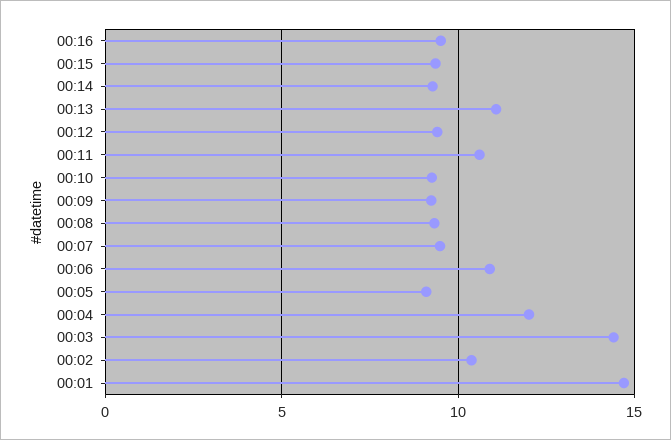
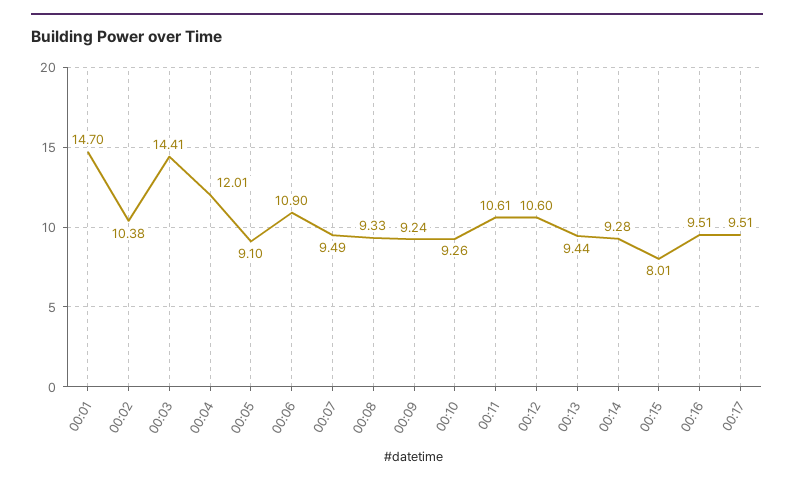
00:15: 9.5 -> 8.01
00:13: 11 -> 9.44
00:12: 9.5 -> 10.6
00:17: none -> 9.51

